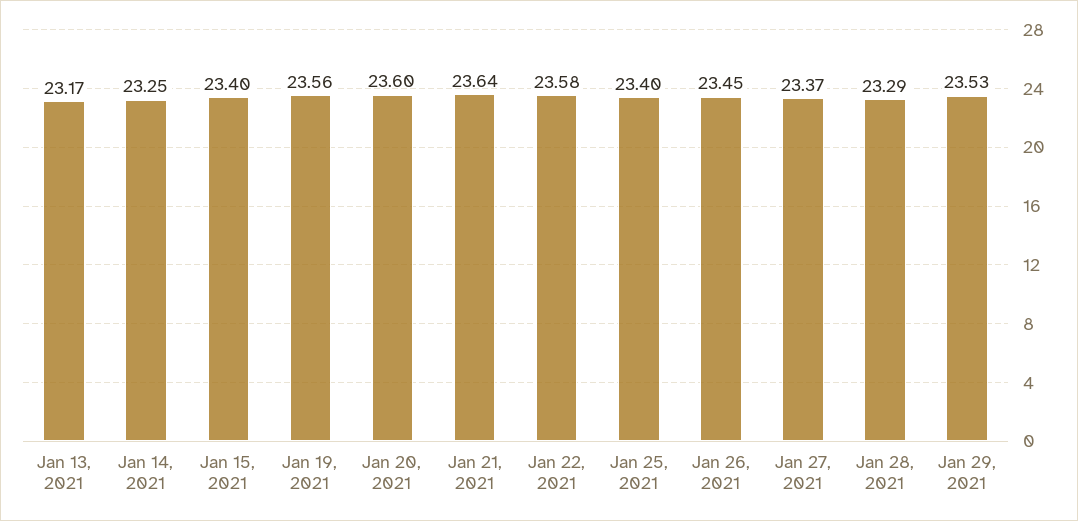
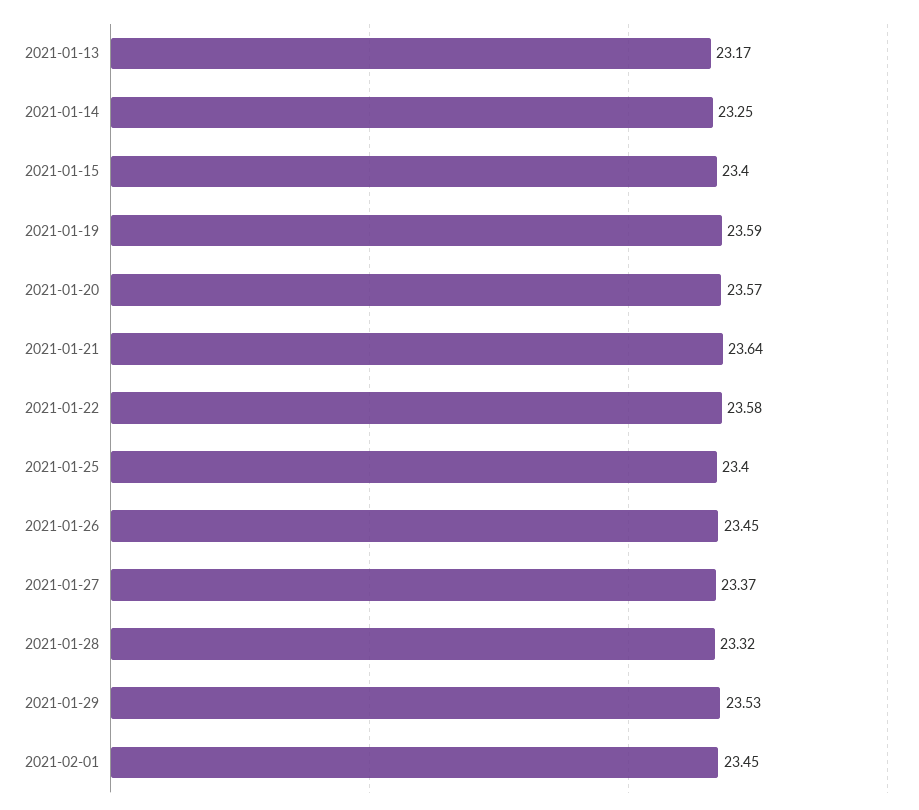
Jan 19, 2021: 23.56 -> 23.59
Jan 20, 2021: 23.6 -> 23.57
Jan 28, 2021: 23.29 -> 23.32
2021-02-01: none -> 23.45

